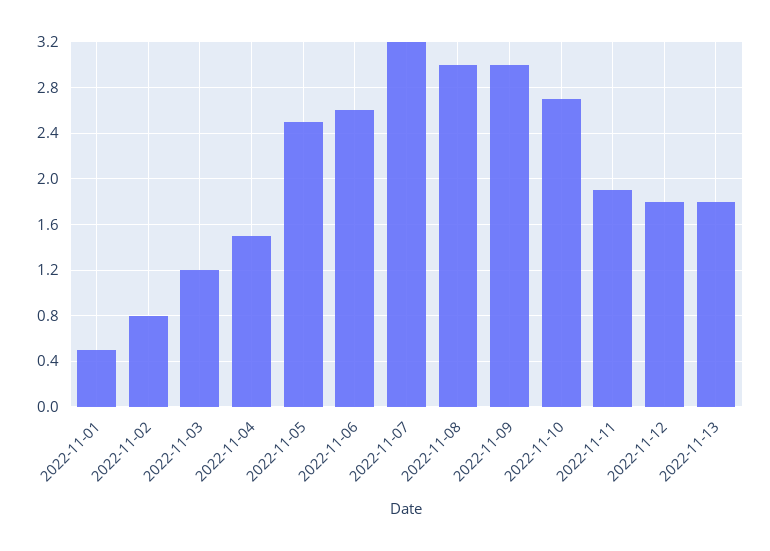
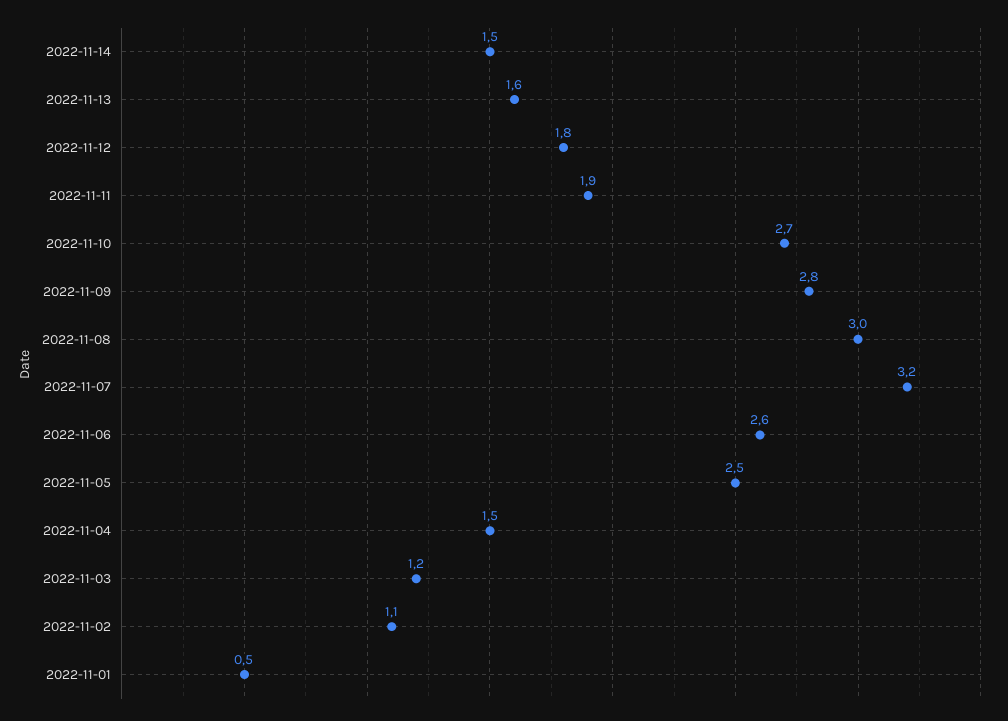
2022-11-02: 0.8 -> 1.1
2022-11-09: 3 -> 2.8
2022-11-13: 1.8 -> 1.6
2022-11-14: none -> 1.5

